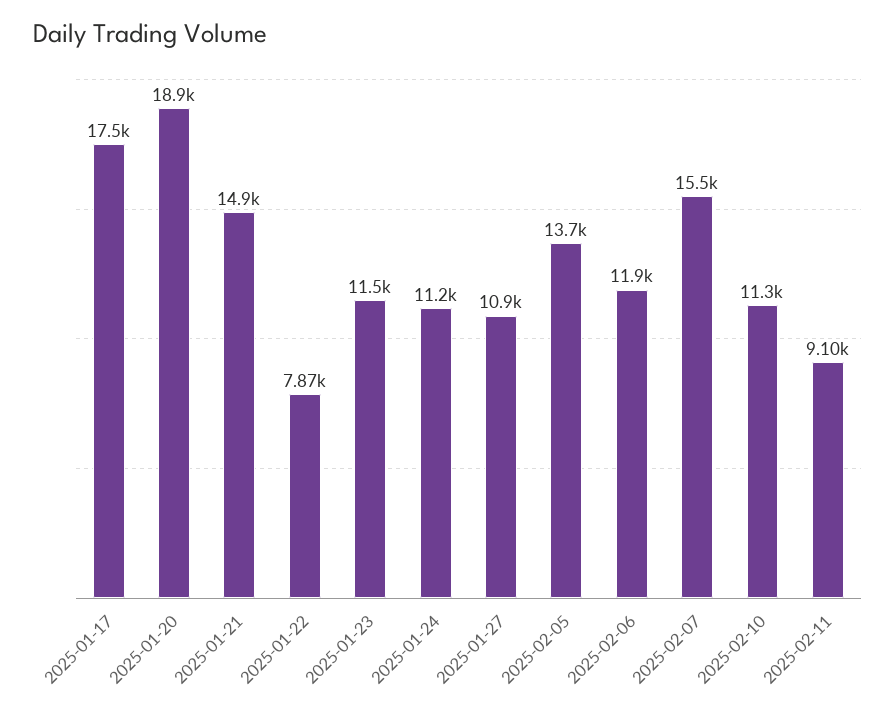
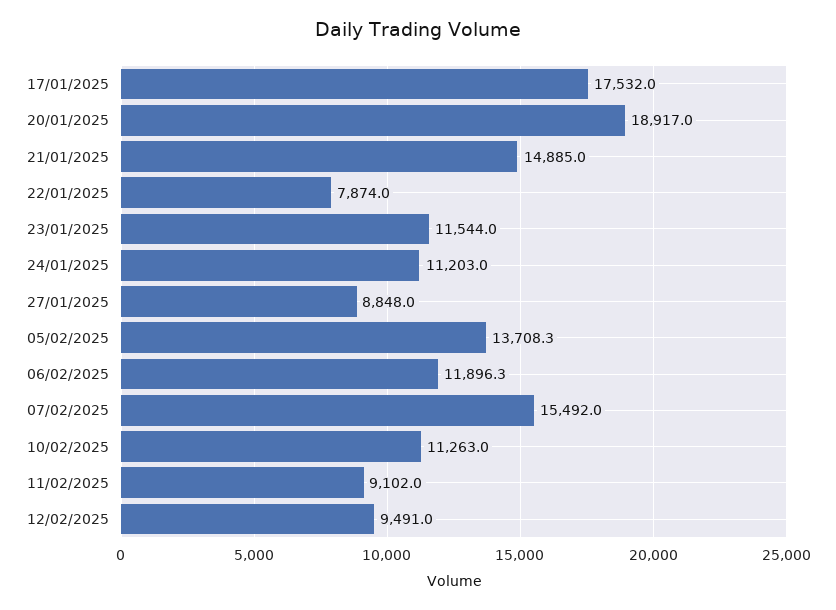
2025-01-27: 10900 -> 8848
12/02/2025: none -> 9491

